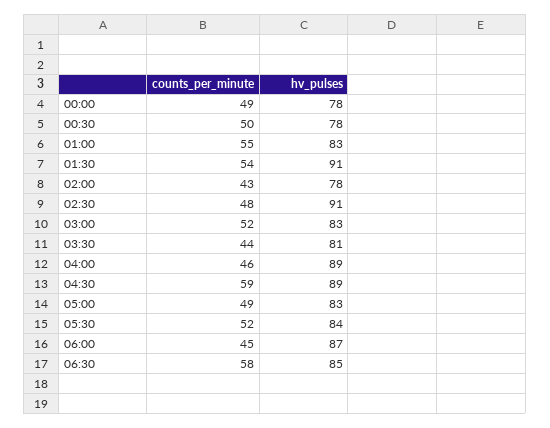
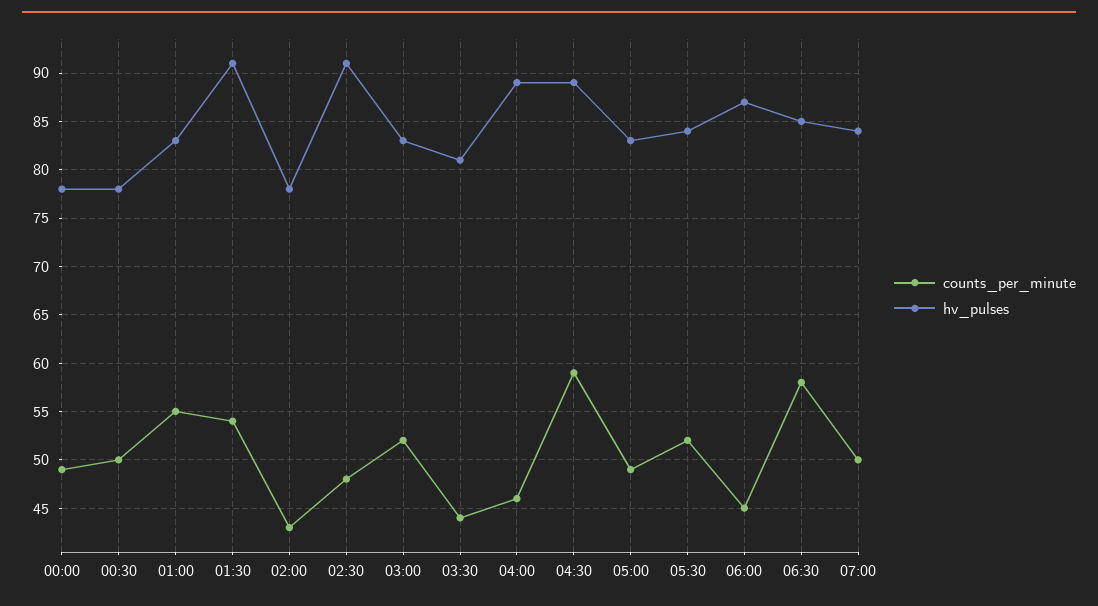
counts_per_minute, 07:00: none -> 50
hv_pulses, 07:00: none -> 84

